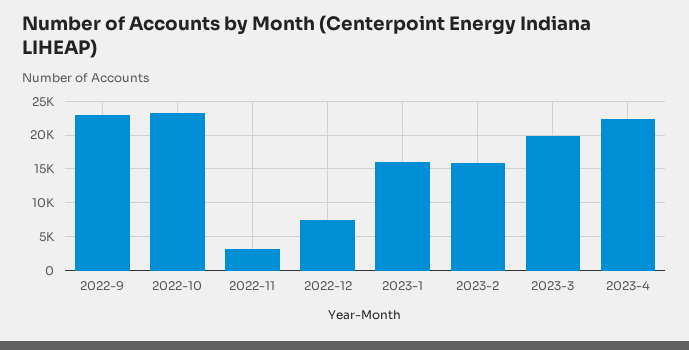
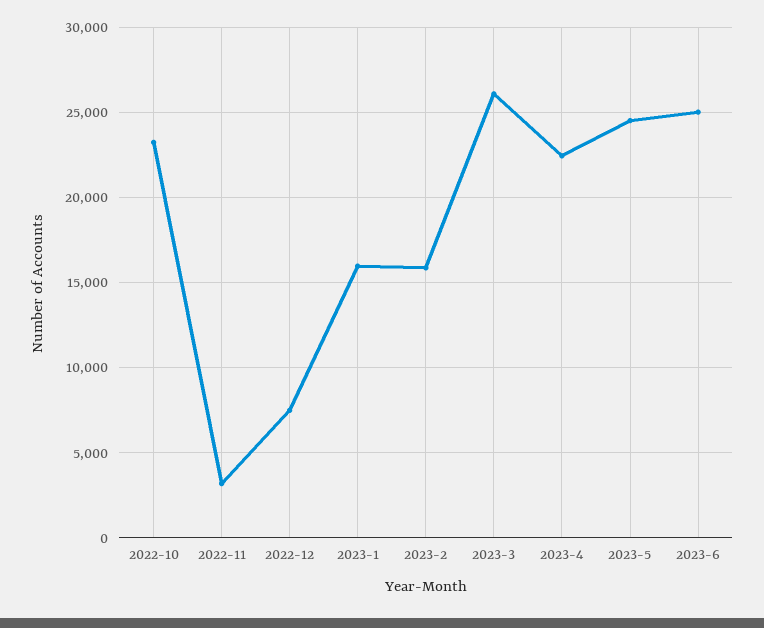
2022-9: 23000 -> none
2023-3: 20000 -> 26000
2023-5: none -> 24500
2023-6: none -> 25000

